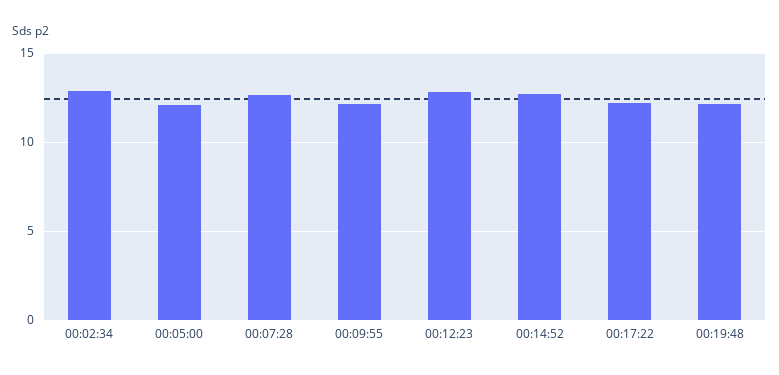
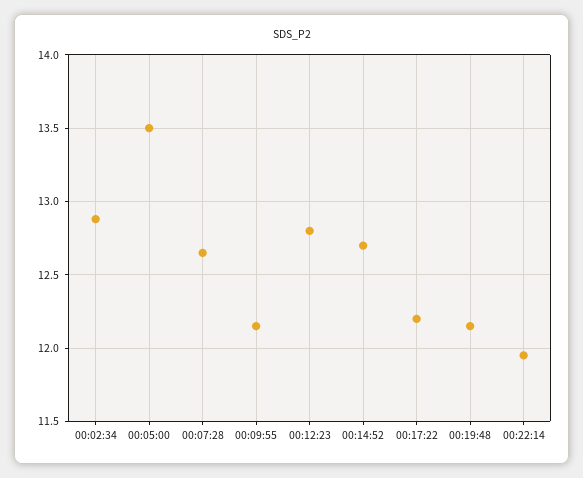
00:05:00: 12 -> 13.5
00:22:14: none -> 11.95

